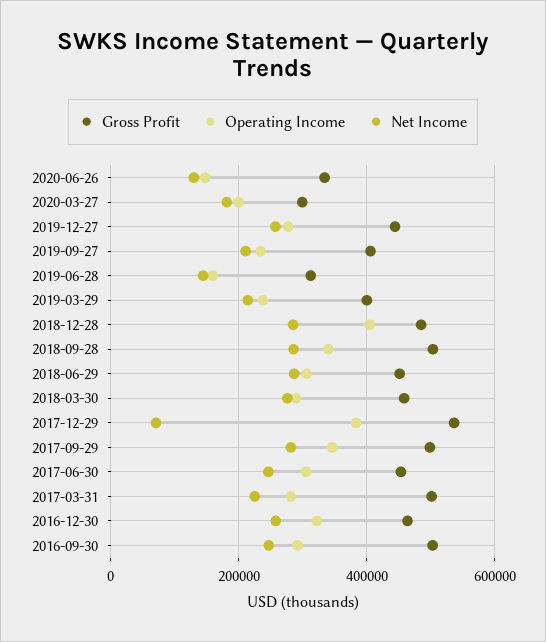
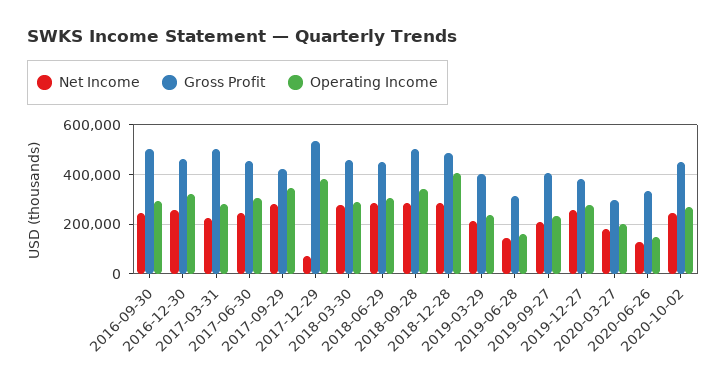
Gross Profit, 2019-12-27: 440000 -> 375000
Gross Profit, 2017-09-29: 500000 -> 425000
Net Income, 2020-10-02: none -> 250000
Gross Profit, 2020-10-02: none -> 450000
Operating Income, 2020-10-02: none -> 275000

